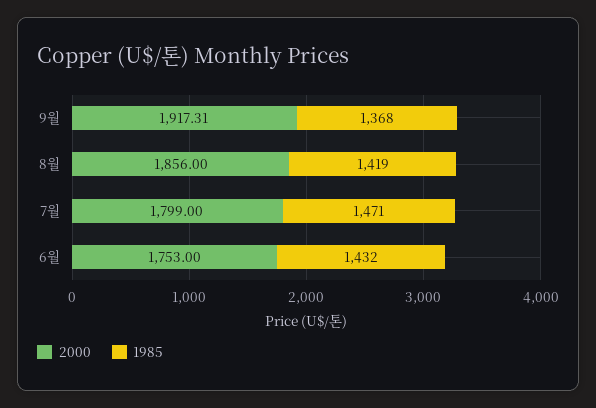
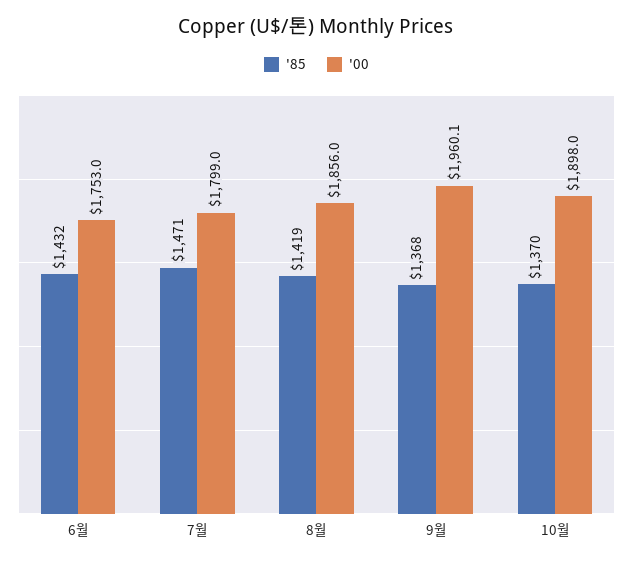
2000, 9월: 1917.31 -> 1960.1
1985, 10월: none -> 1370
2000, 10월: none -> 1898

